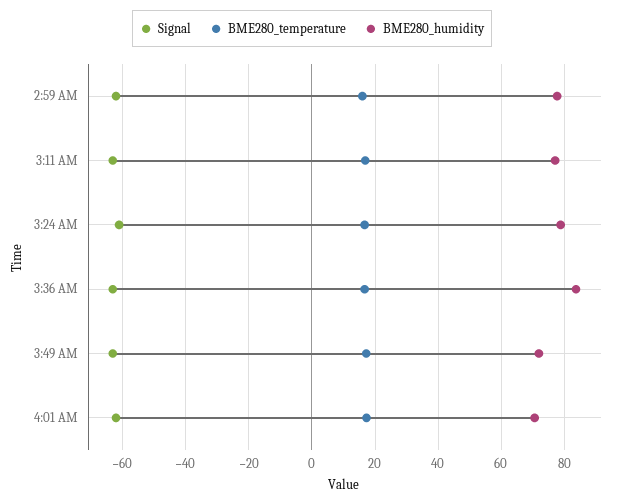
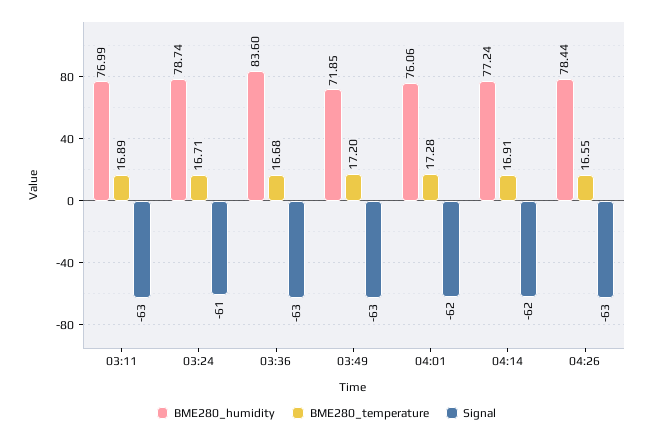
Signal, 2:59 AM: -62 -> none
BME280_temperature, 2:59 AM: 16 -> none
BME280_humidity, 2:59 AM: 78 -> none
BME280_humidity, 4:01 AM: 70 -> 76.06
BME280_humidity, 04:14: none -> 77.24
BME280_temperature, 04:14: none -> 16.91
Signal, 04:14: none -> -62
BME280_humidity, 04:26: none -> 78.44
BME280_temperature, 04:26: none -> 16.55
Signal, 04:26: none -> -63

